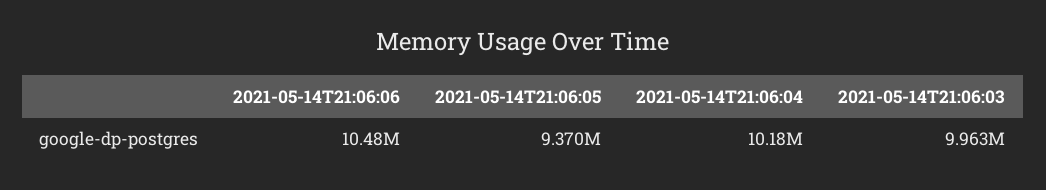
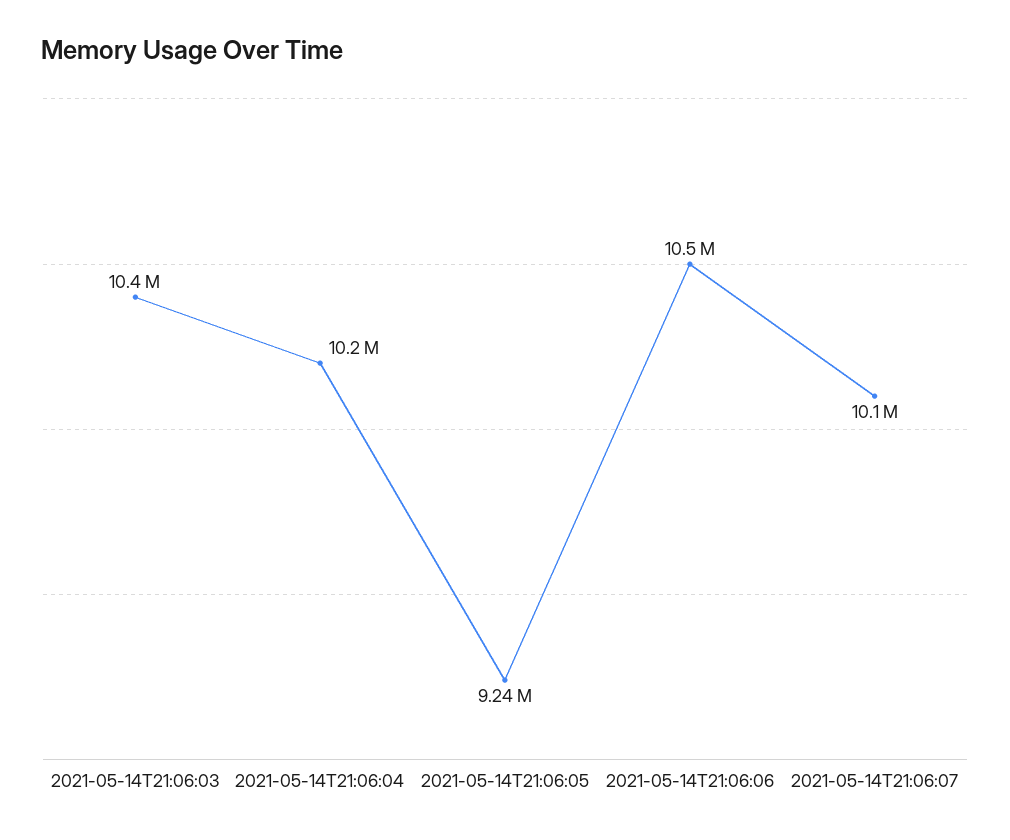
2021-05-14T21:06:05: 9370000 -> 9240000
2021-05-14T21:06:03: 9963000 -> 10400000
2021-05-14T21:06:07: none -> 10100000

